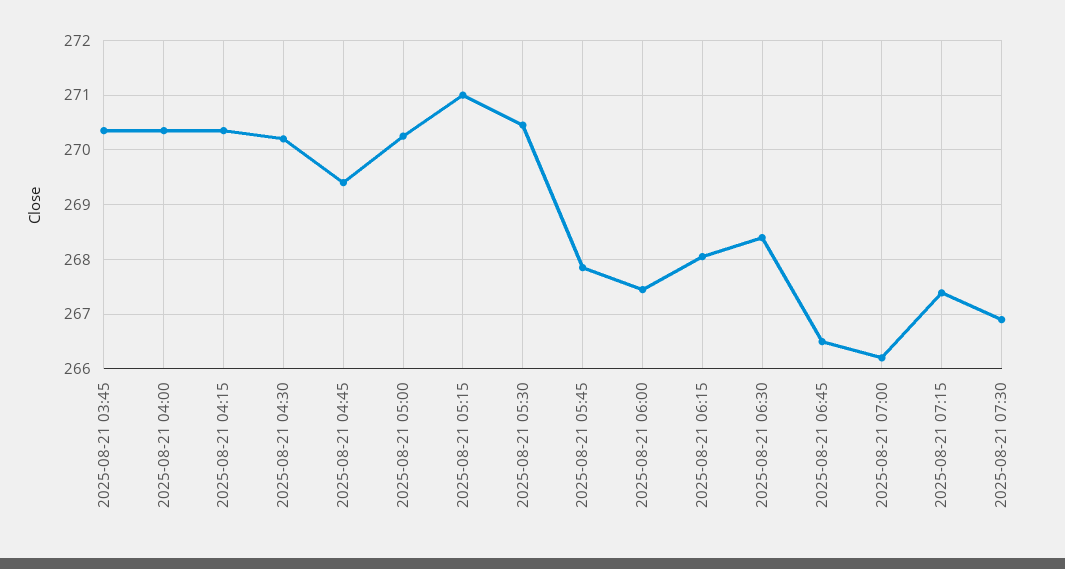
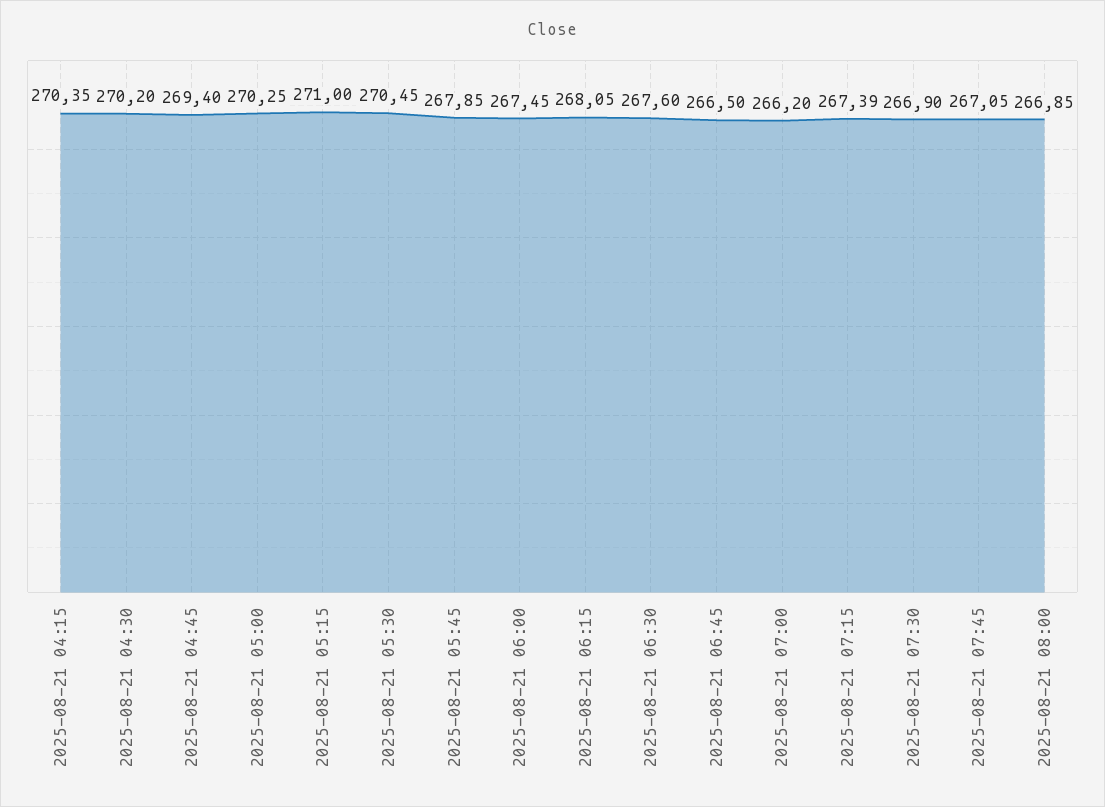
2025-08-21 03:45: 270.4 -> none
2025-08-21 04:00: 270.4 -> none
2025-08-21 06:30: 268.4 -> 267.6
2025-08-21 07:45: none -> 267.05
2025-08-21 08:00: none -> 266.85

